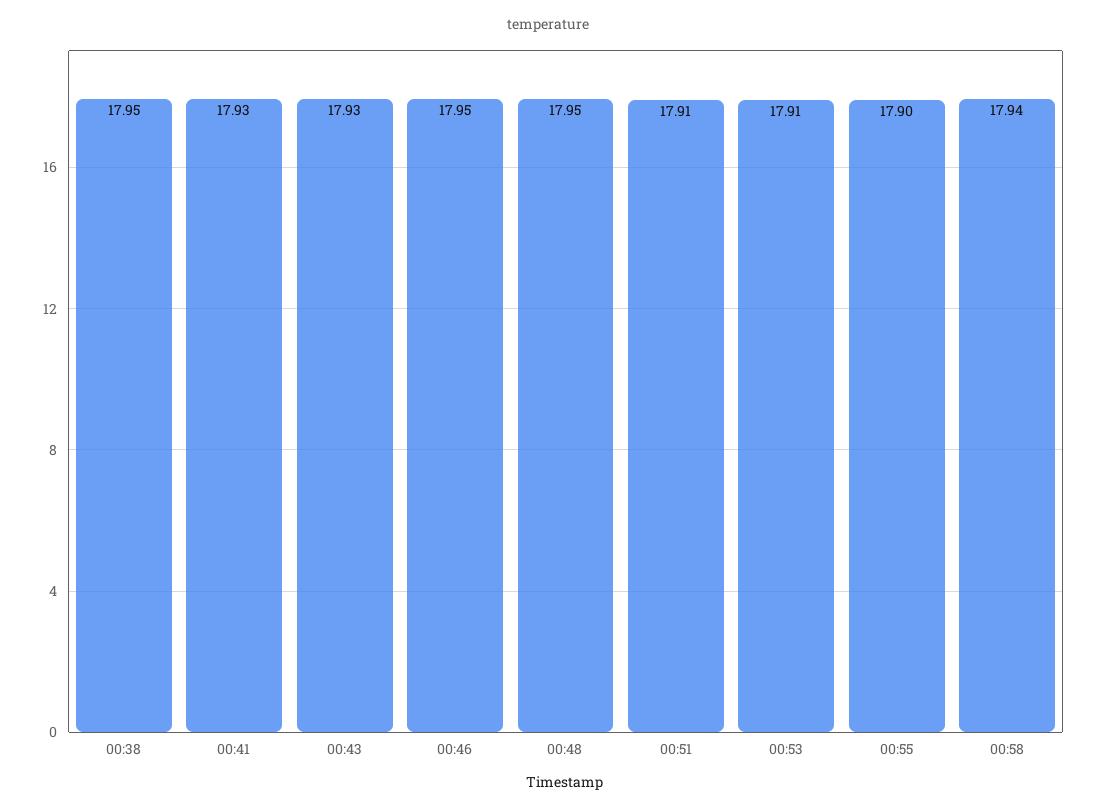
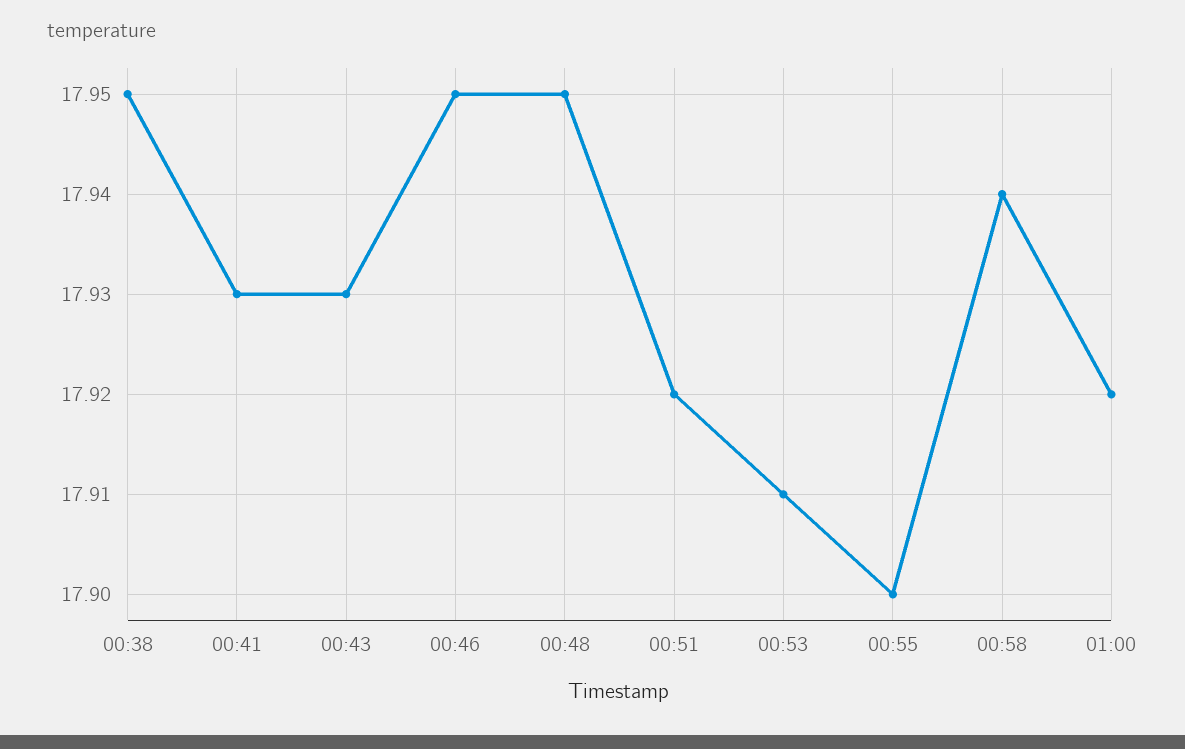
00:51: 17.91 -> 17.92
01:00: none -> 17.92

